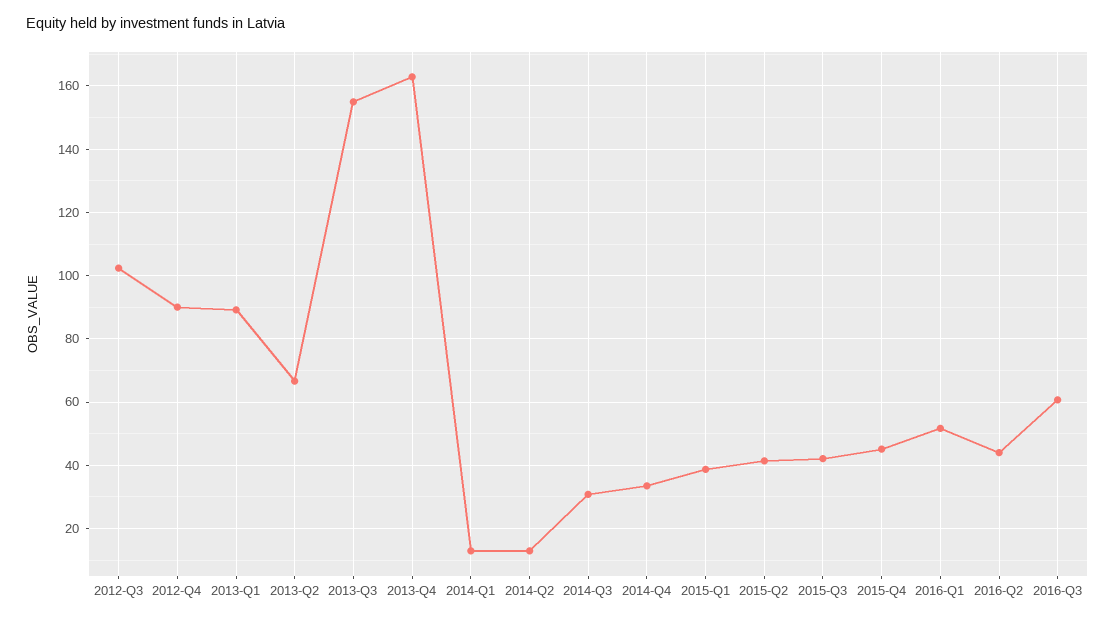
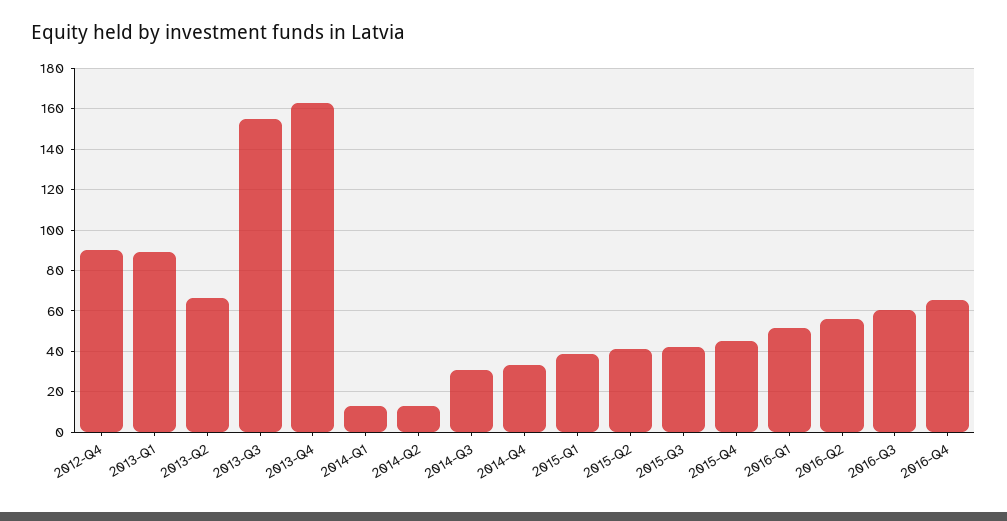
2012-Q3: 102 -> none
2016-Q2: 44 -> 55
2016-Q4: none -> 65

